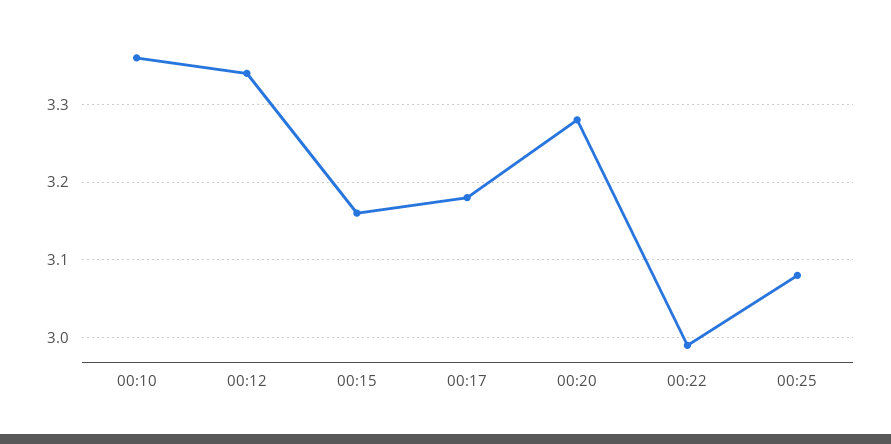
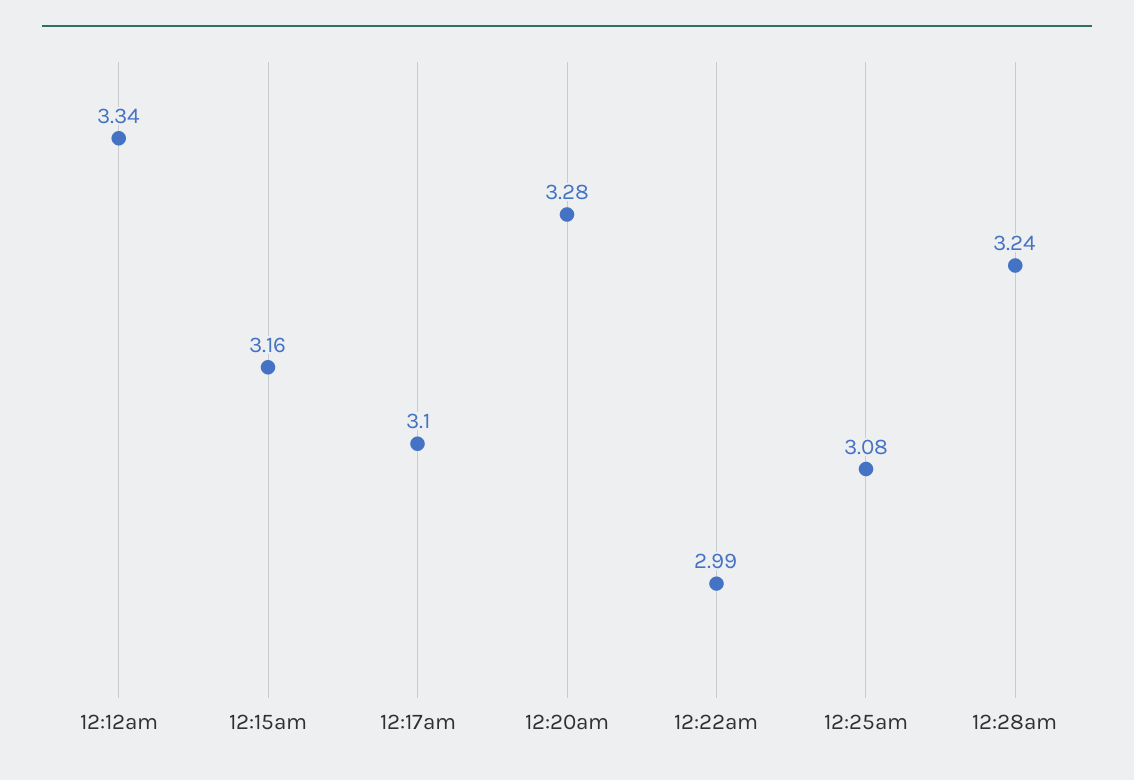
00:10: 3.36 -> none
00:17: 3.18 -> 3.1
12:28am: none -> 3.24

